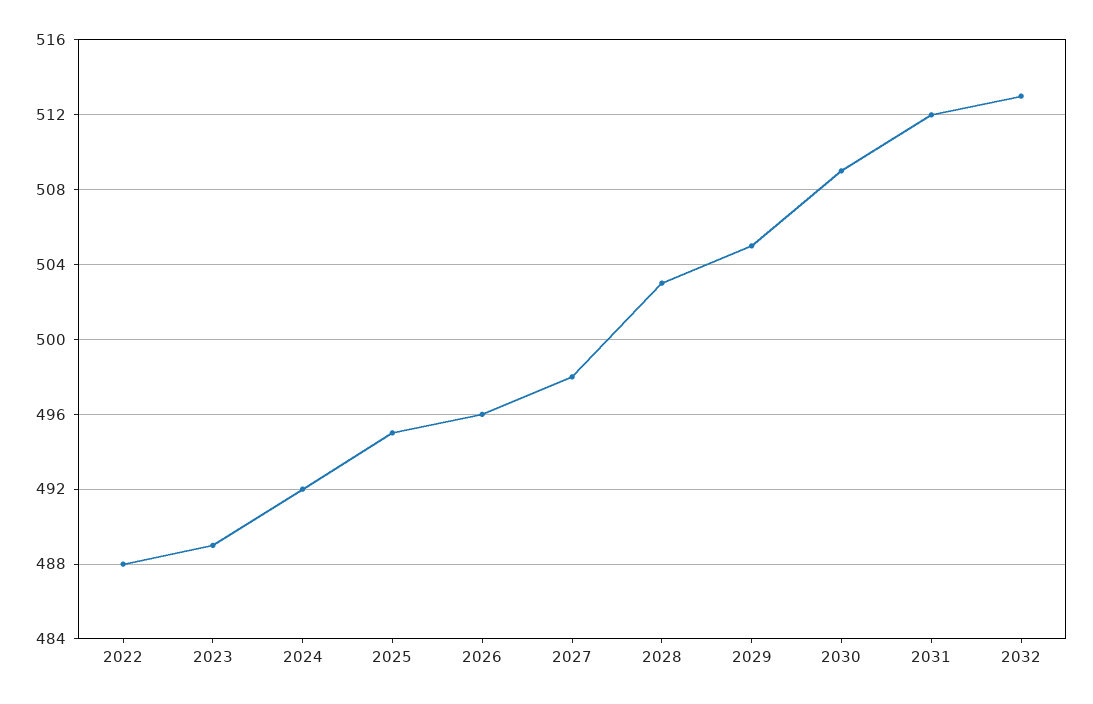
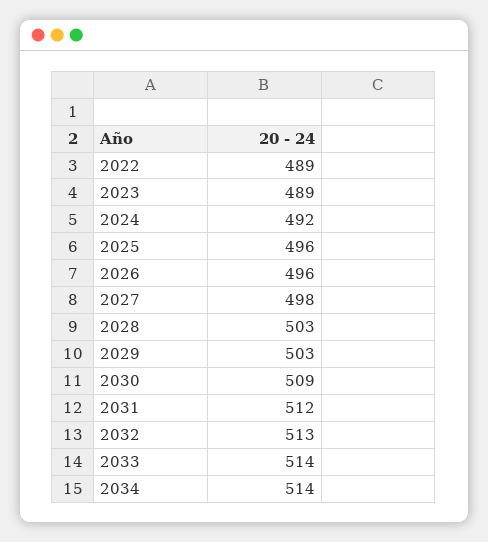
2022: 488 -> 489
2025: 495 -> 496
2029: 505 -> 503
2033: none -> 514
2034: none -> 514

